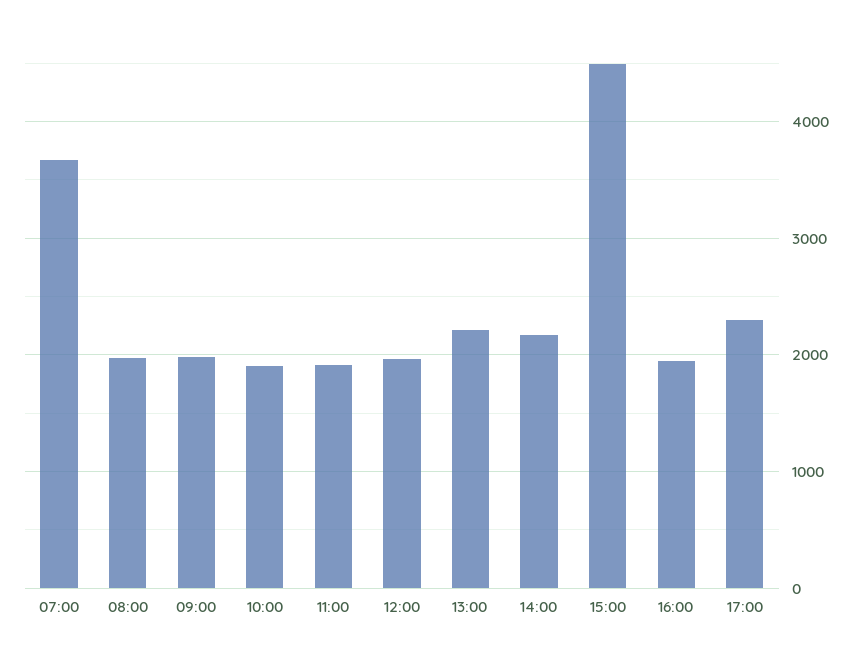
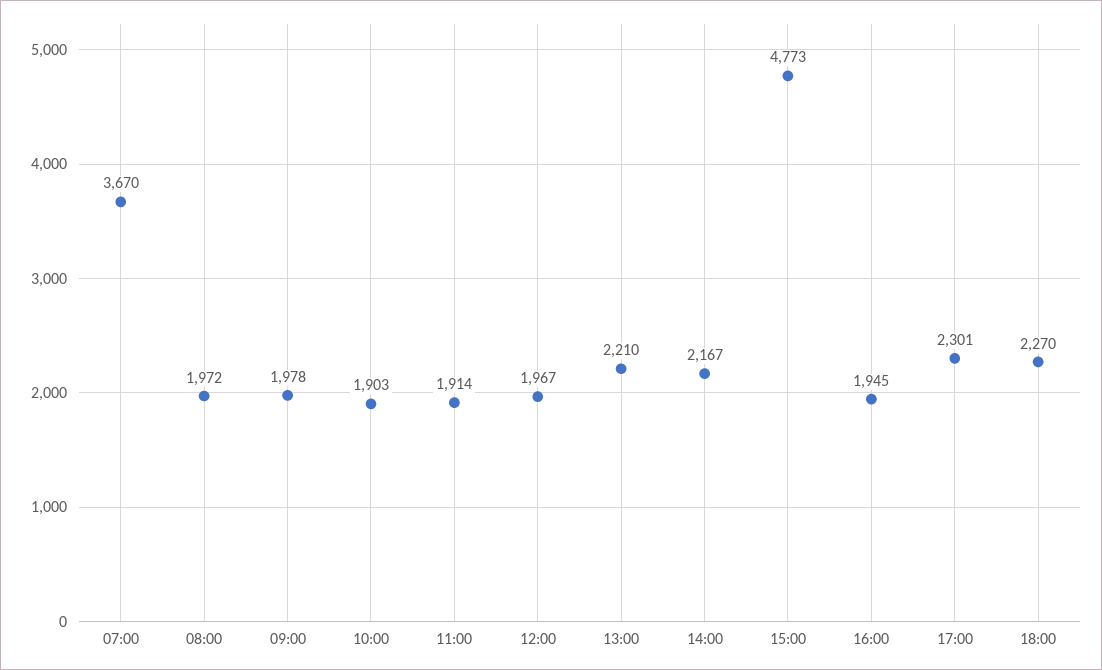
15:00: 4500 -> 4773
18:00: none -> 2270

